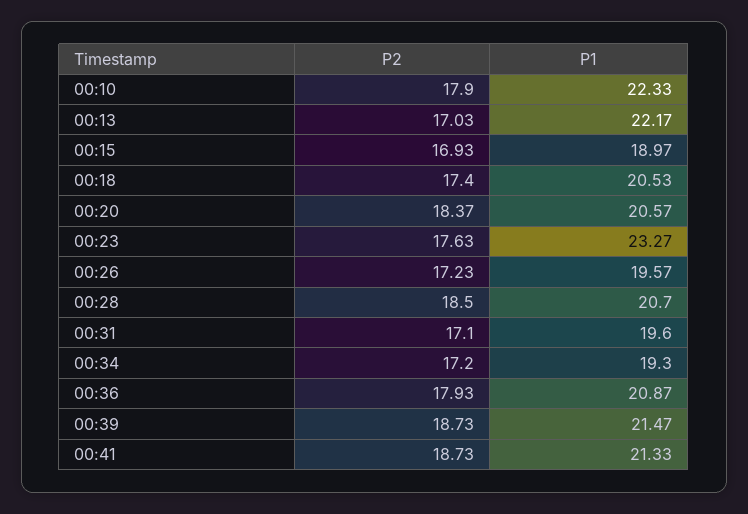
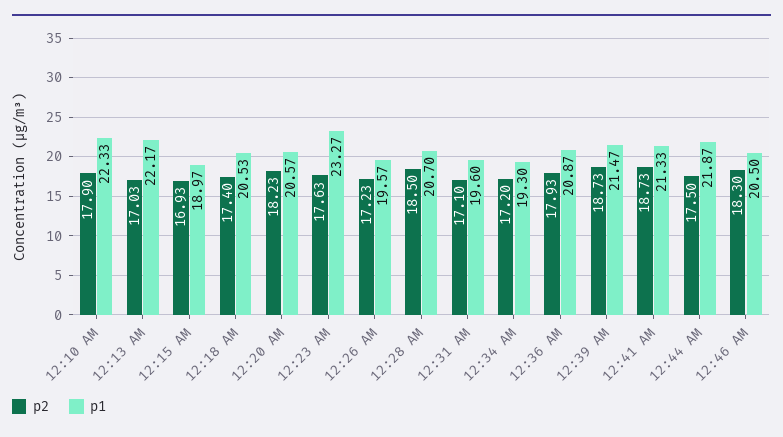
P2, 00:20: 18.37 -> 18.23
P2, 12:44 AM: none -> 17.5
P1, 12:44 AM: none -> 21.87
P2, 12:46 AM: none -> 18.3
P1, 12:46 AM: none -> 20.5

